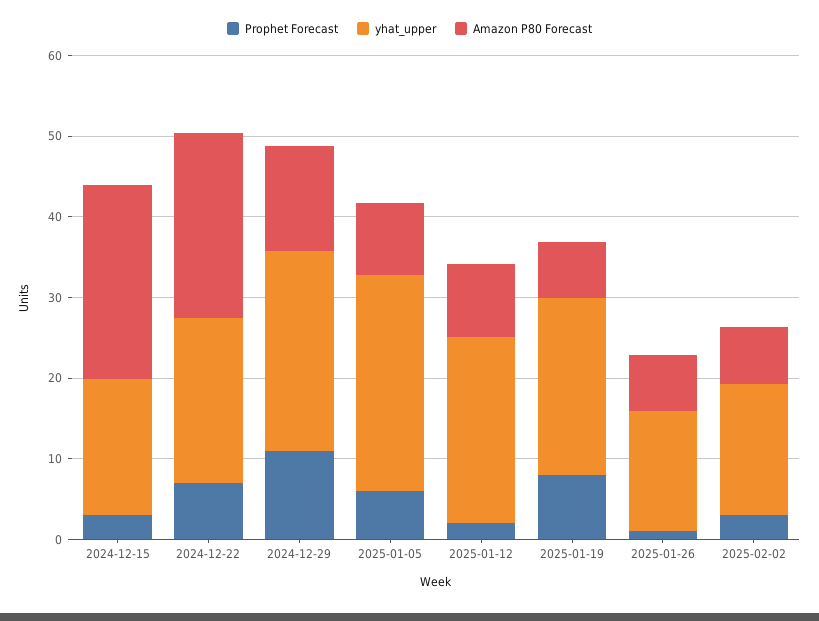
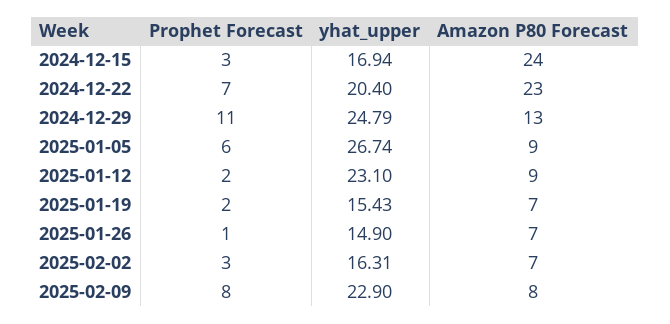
Prophet Forecast, 2025-01-19: 8 -> 2
yhat_upper, 2025-01-19: 22 -> 15.43
Prophet Forecast, 2025-02-09: none -> 8
yhat_upper, 2025-02-09: none -> 22.9
Amazon P80 Forecast, 2025-02-09: none -> 8

